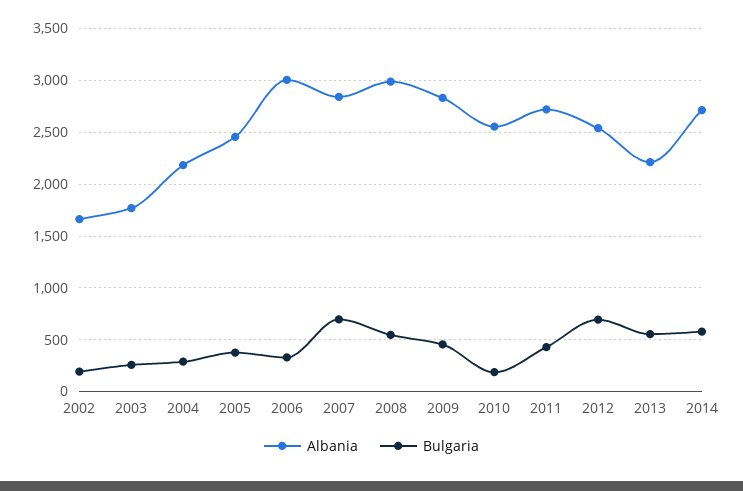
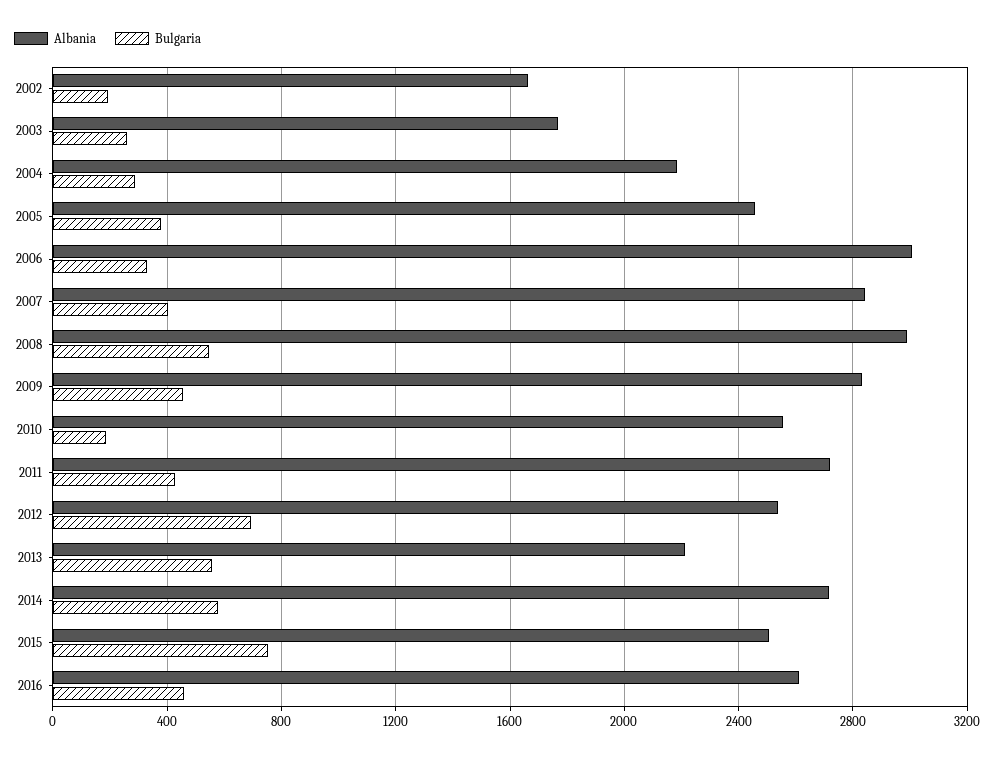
Bulgaria, 2007: 700 -> 400
Albania, 2015: none -> 2500
Bulgaria, 2015: none -> 750
Albania, 2016: none -> 2600
Bulgaria, 2016: none -> 450

